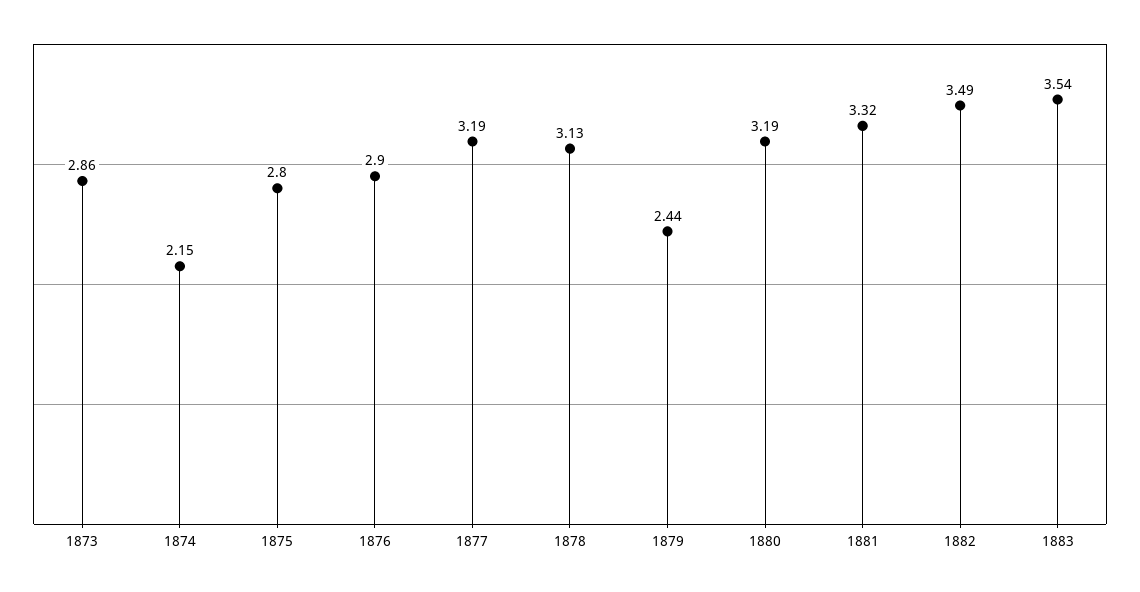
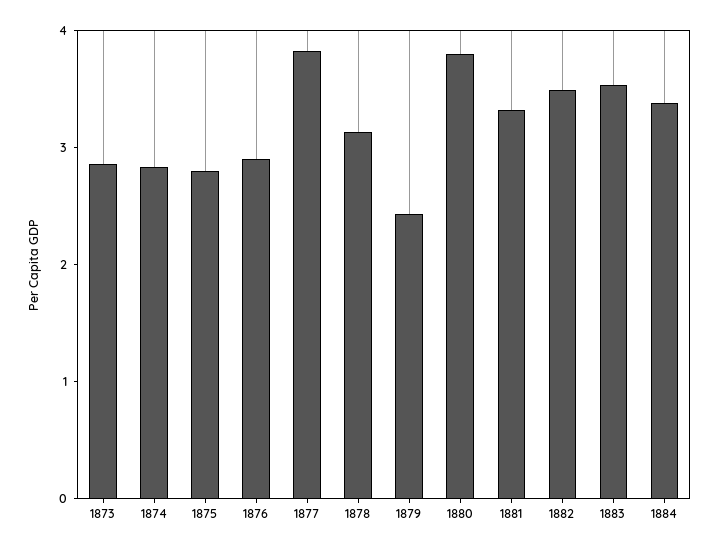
1874: 2.15 -> 2.8
1877: 3.19 -> 3.8
1880: 3.19 -> 3.8
1884: none -> 3.4

